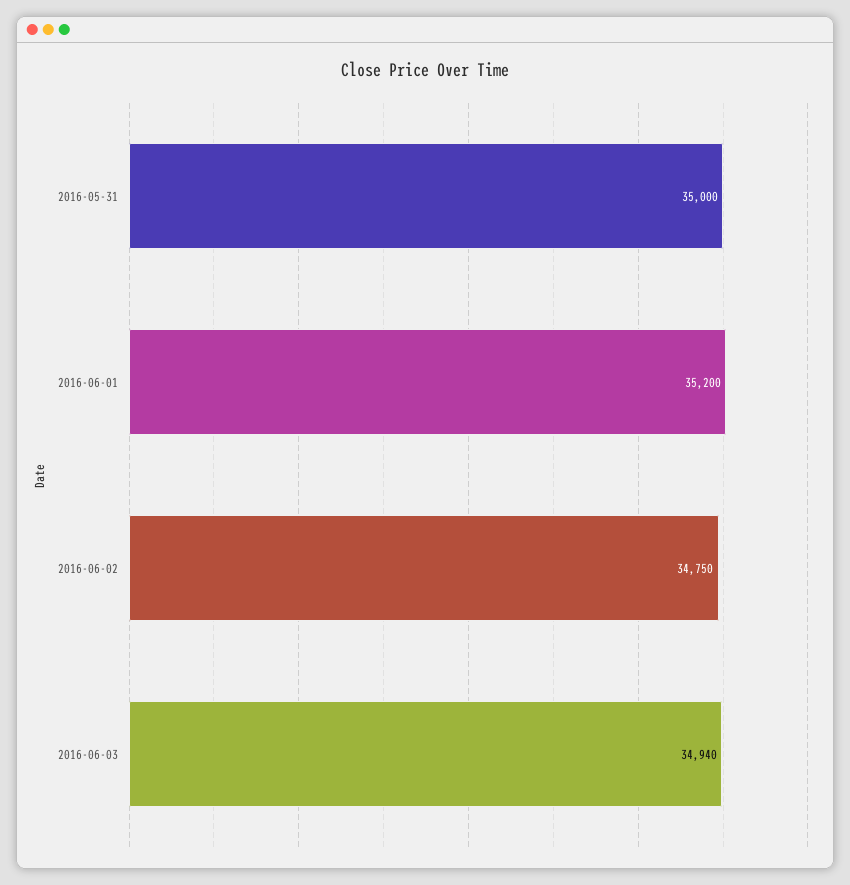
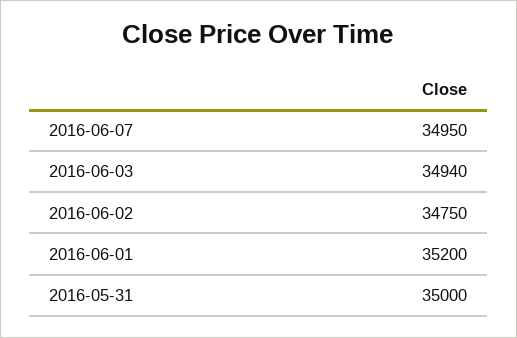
2016-06-07: none -> 34950

